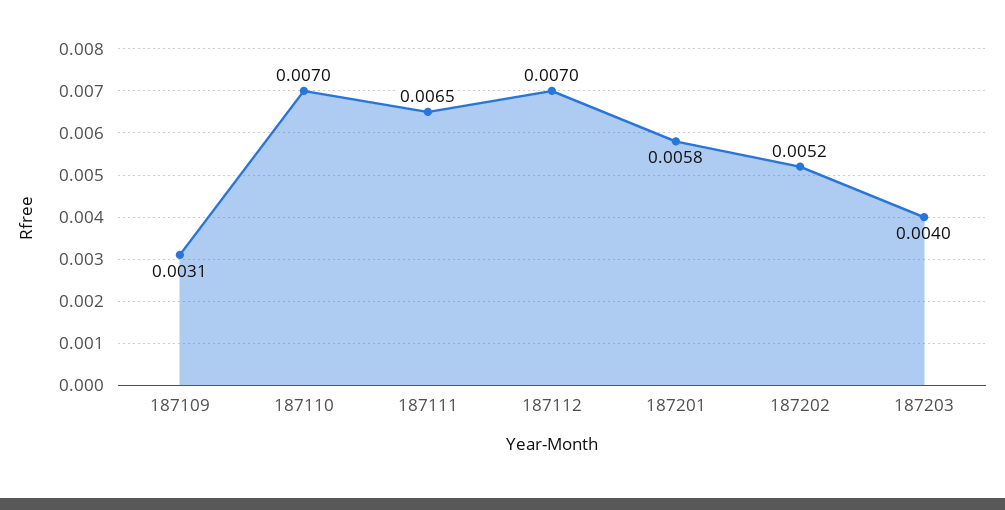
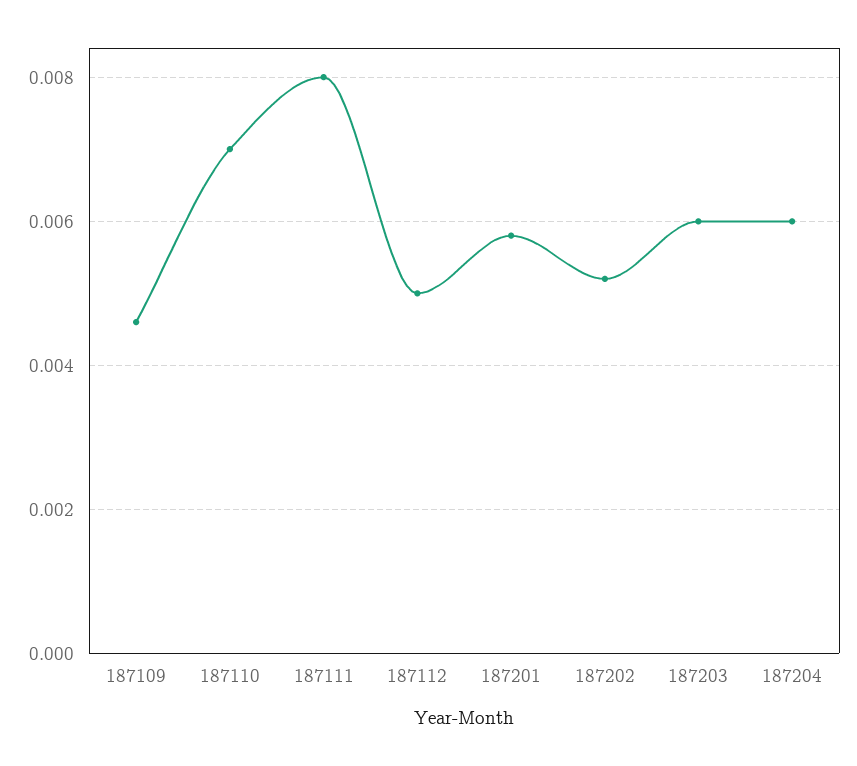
187109: 0.0031 -> 0.0045
187111: 0.0065 -> 0.008
187112: 0.007 -> 0.005
187203: 0.004 -> 0.006
187204: none -> 0.006

